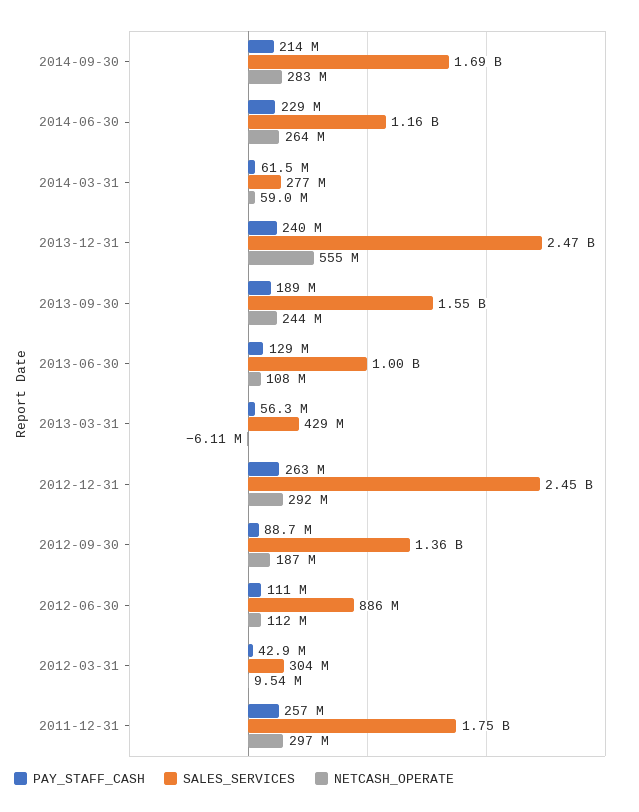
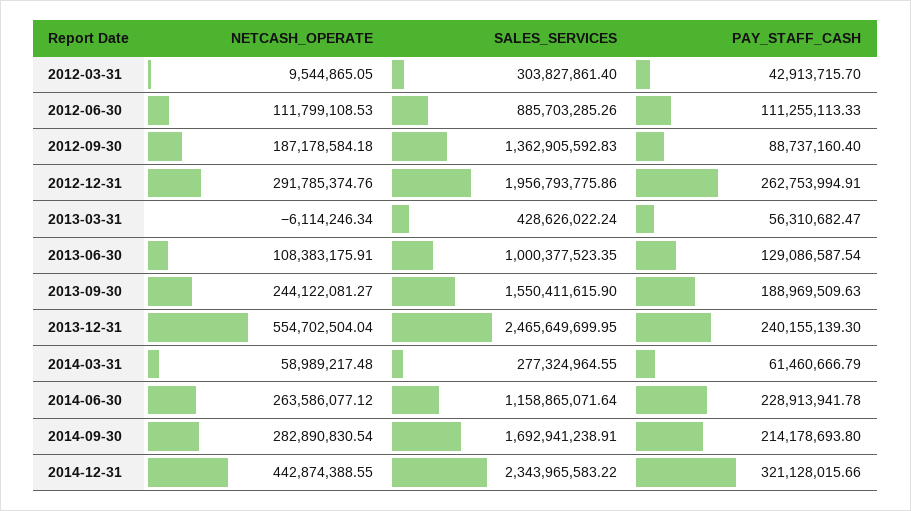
SALES_SERVICES, 2012-12-31: 2450000000 -> 1956793775.86
PAY_STAFF_CASH, 2011-12-31: 257000000 -> none
SALES_SERVICES, 2011-12-31: 1750000000 -> none
NETCASH_OPERATE, 2011-12-31: 297000000 -> none
NETCASH_OPERATE, 2014-12-31: none -> 442874388.55
SALES_SERVICES, 2014-12-31: none -> 2343965583.22
PAY_STAFF_CASH, 2014-12-31: none -> 321128015.66

